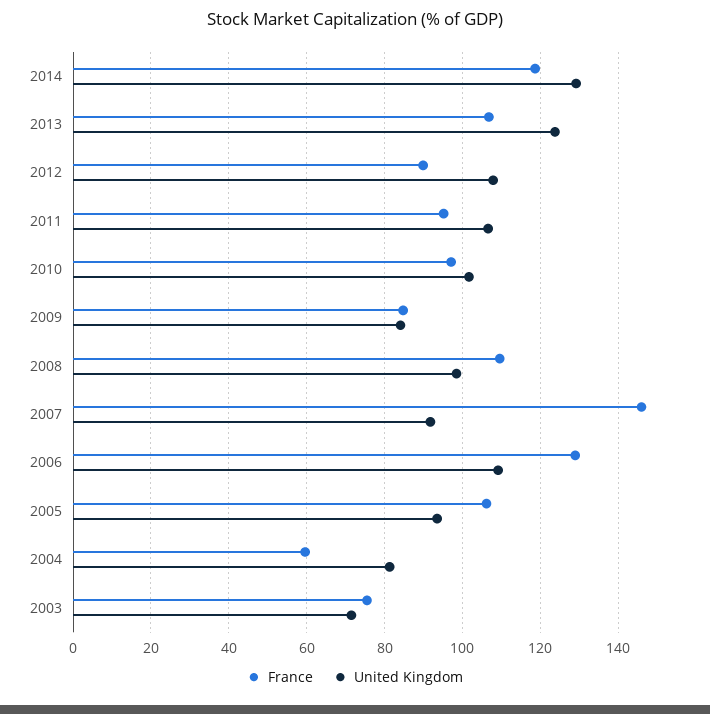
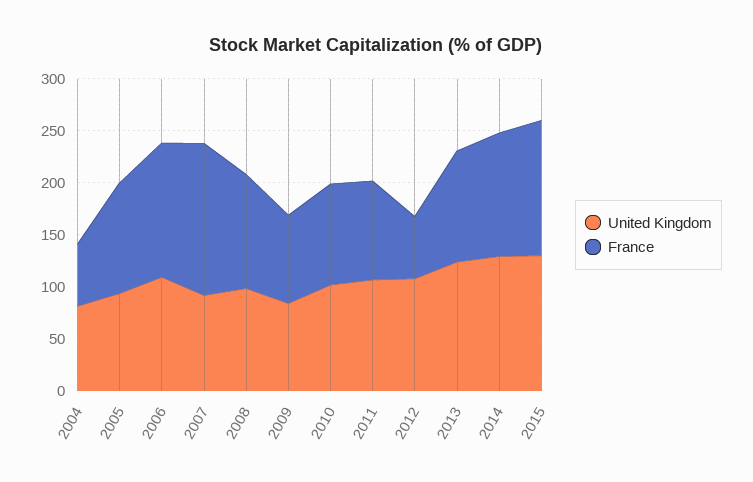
France, 2012: 90 -> 60
France, 2003: 76 -> none
United Kingdom, 2003: 72 -> none
United Kingdom, 2015: none -> 130
France, 2015: none -> 130

